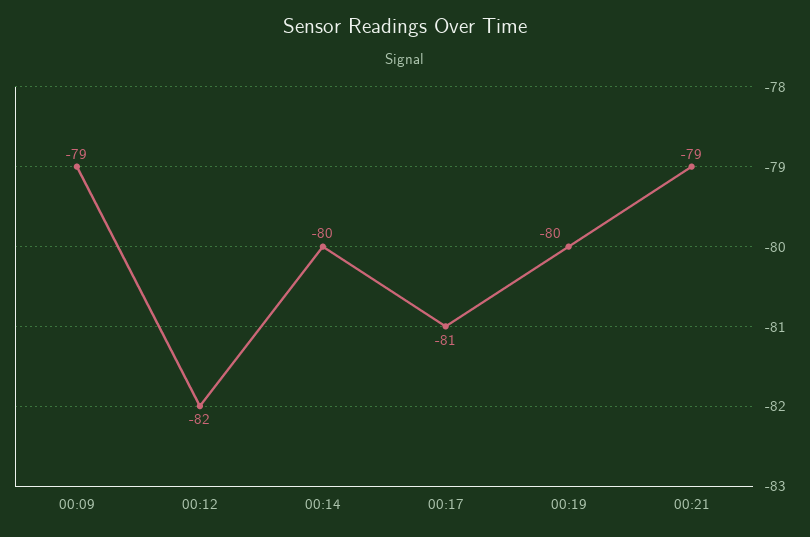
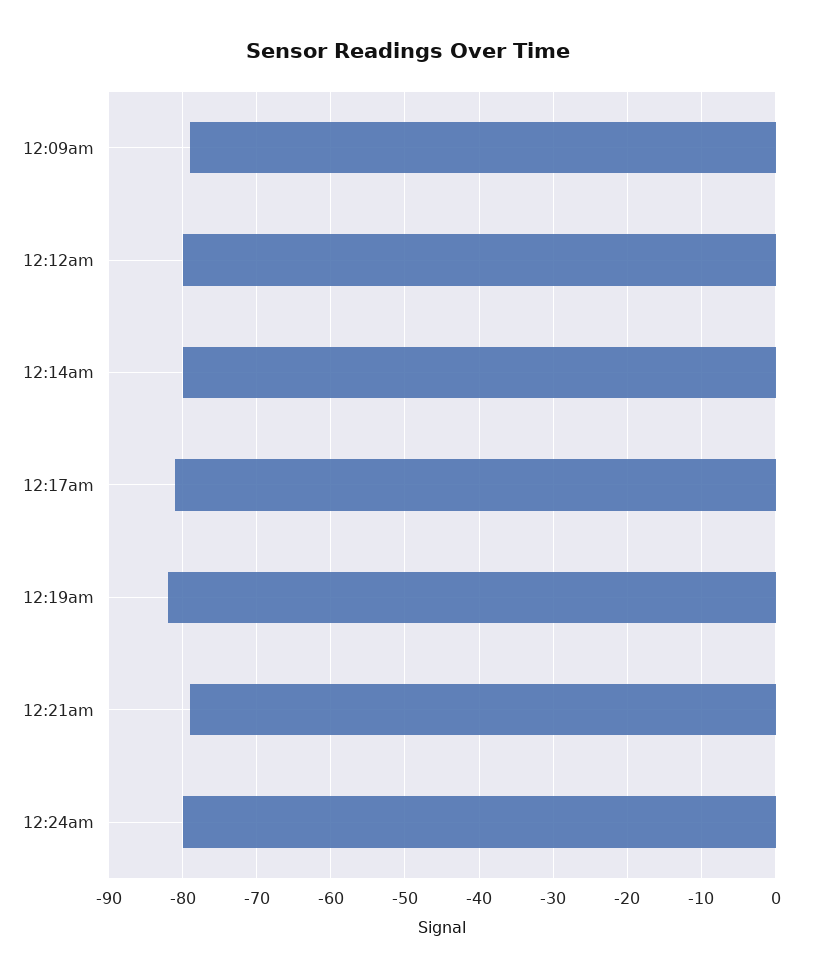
00:12: -82 -> -80
00:19: -80 -> -82
12:24am: none -> -80

